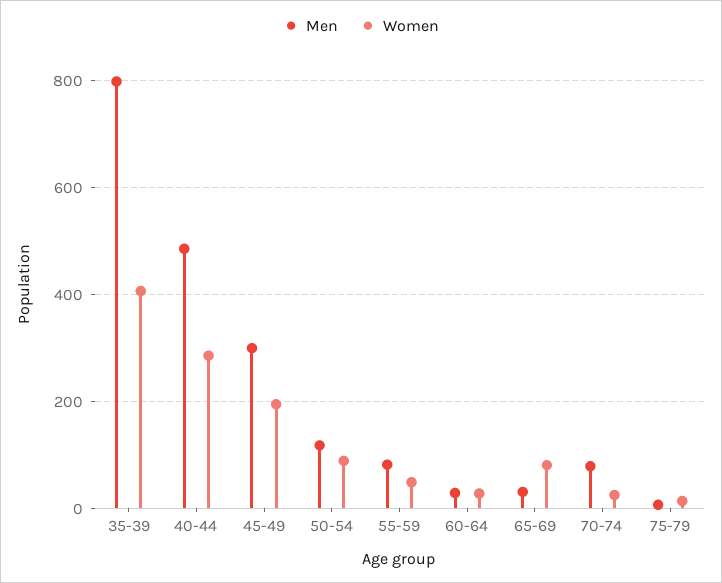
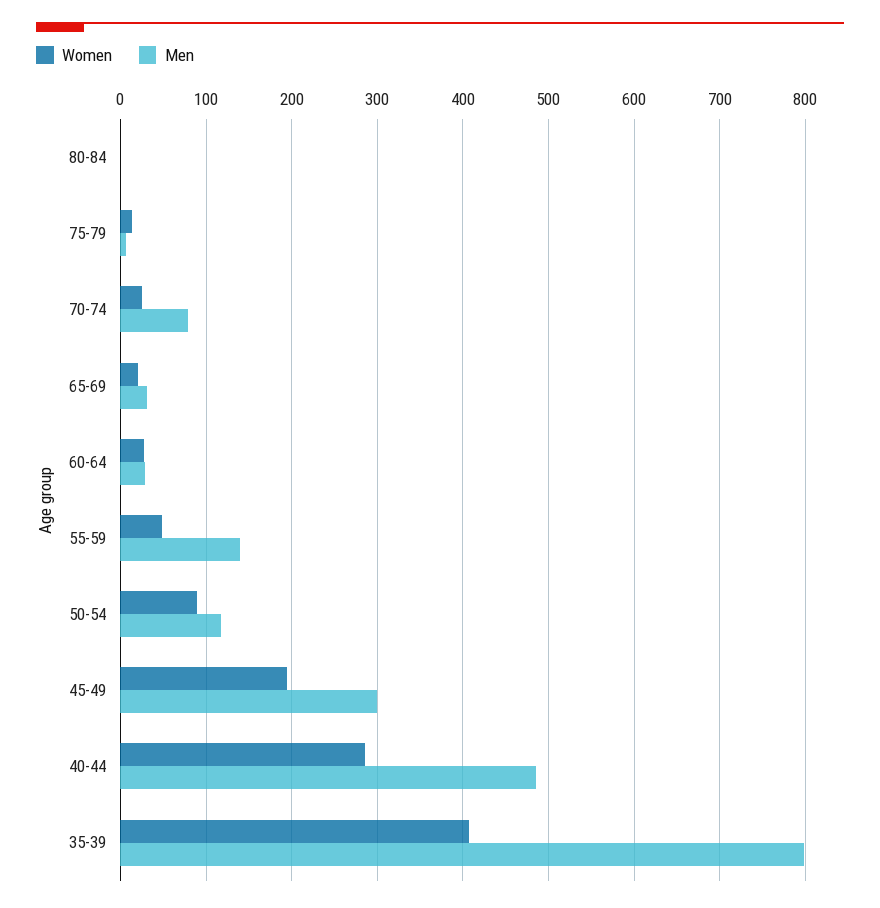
Men, 55-59: 80 -> 140
Women, 65-69: 80 -> 20
Women, 80-84: none -> 0
Men, 80-84: none -> 0

